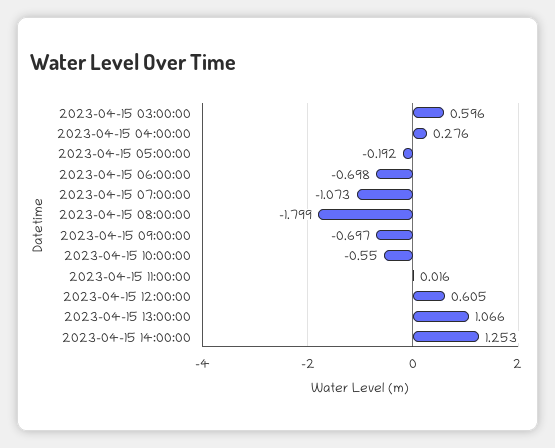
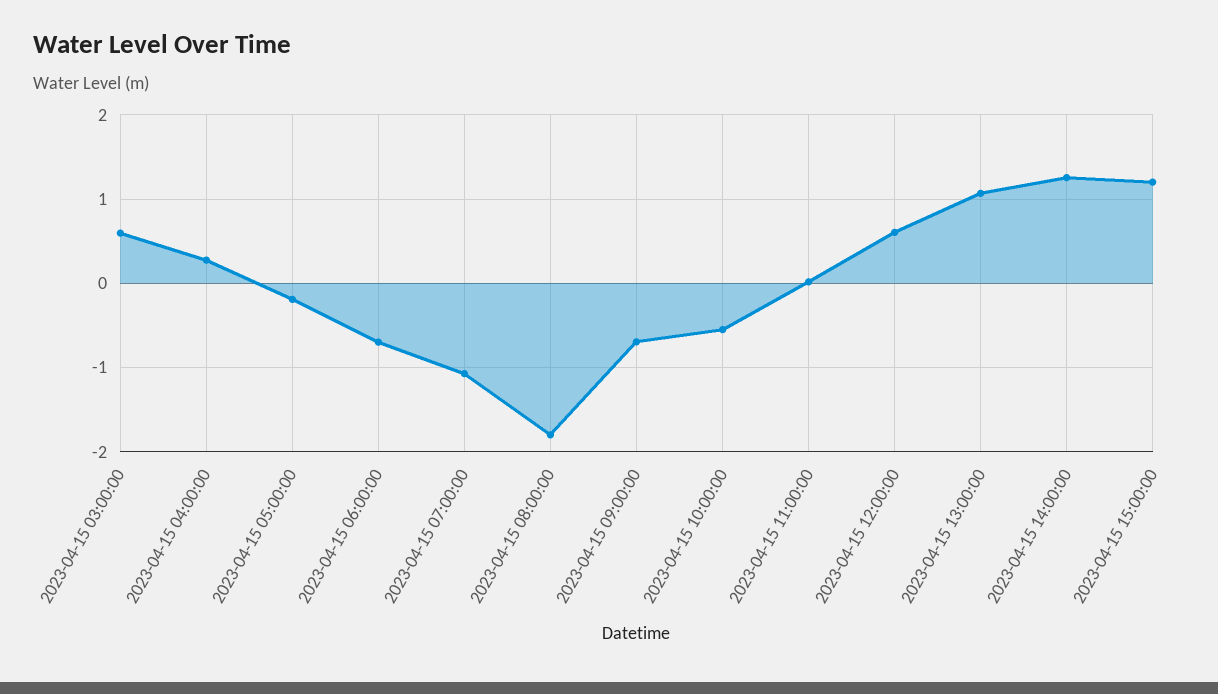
2023-04-15 15:00:00: none -> 1.2

